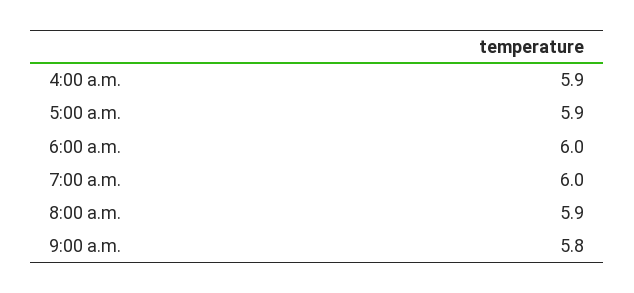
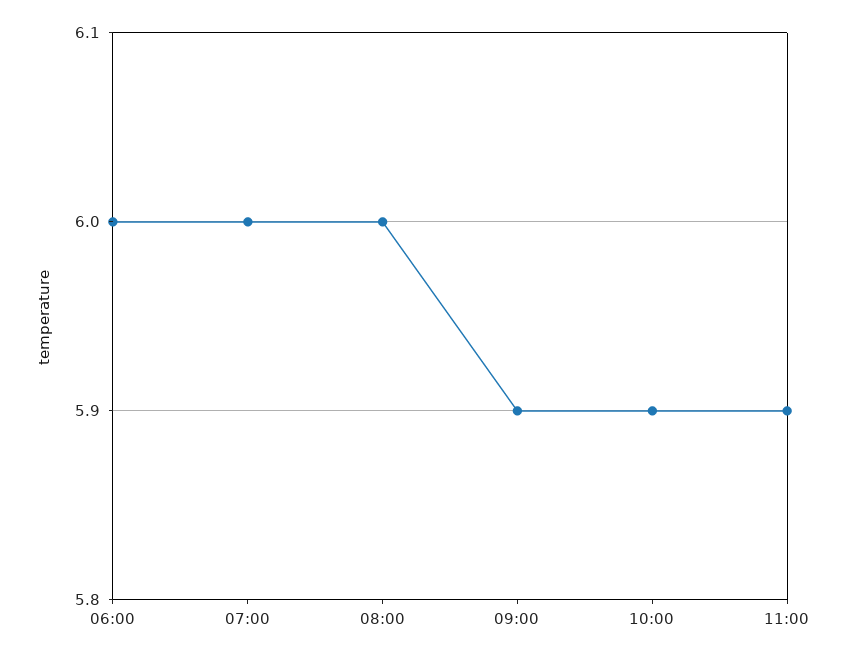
4:00 a.m.: 5.9 -> none
5:00 a.m.: 5.9 -> none
8:00 a.m.: 5.9 -> 6
9:00 a.m.: 5.8 -> 5.9
10:00: none -> 5.9
11:00: none -> 5.9

